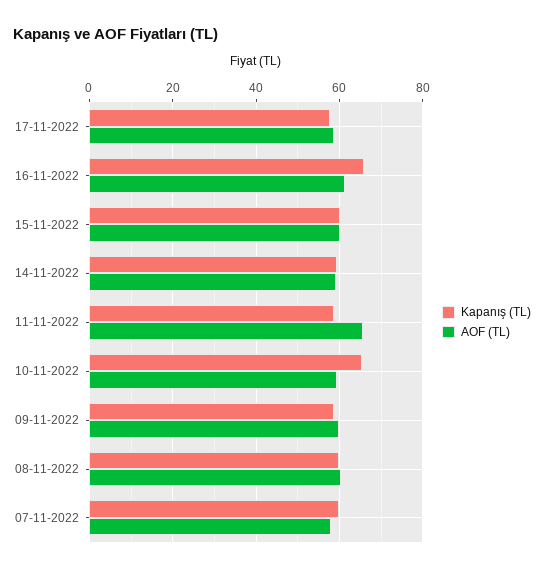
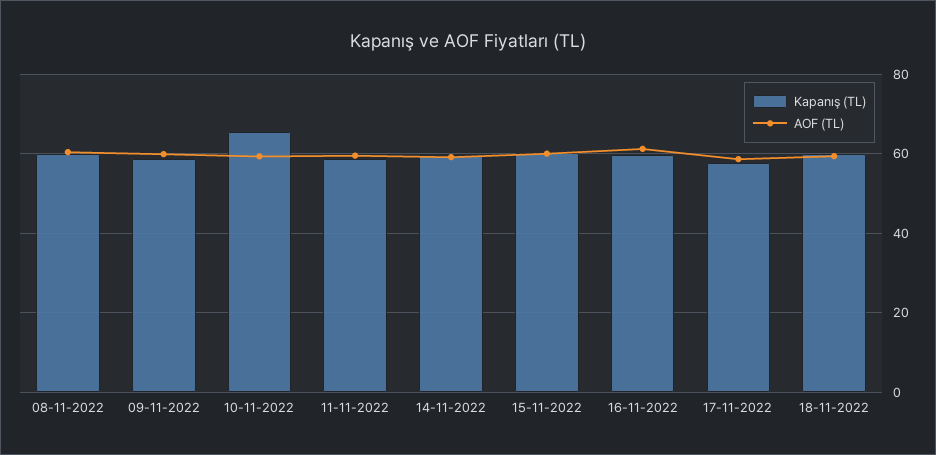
Kapanış (TL), 16-11-2022: 66 -> 60
AOF (TL), 11-11-2022: 66 -> 60
Kapanış (TL), 07-11-2022: 60 -> none
AOF (TL), 07-11-2022: 58 -> none
Kapanış (TL), 18-11-2022: none -> 60
AOF (TL), 18-11-2022: none -> 60

